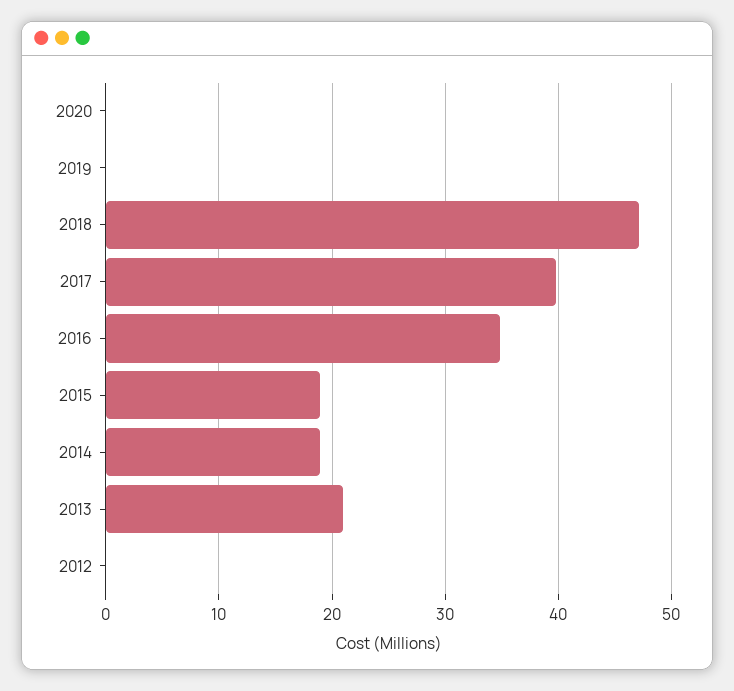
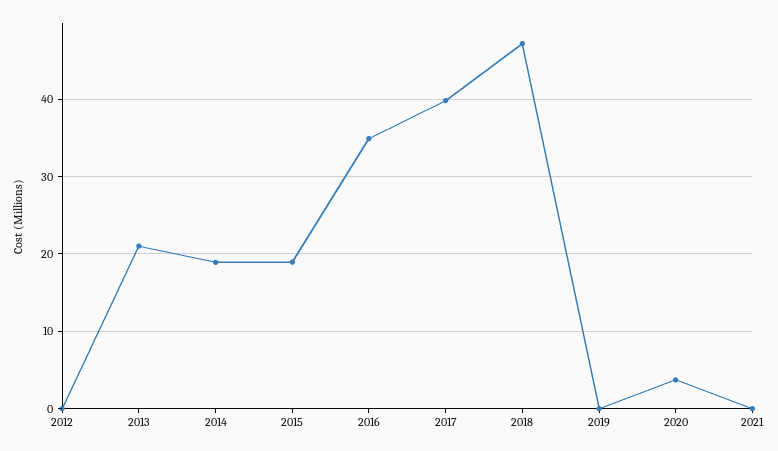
2020: 0 -> 4
2021: none -> 0

